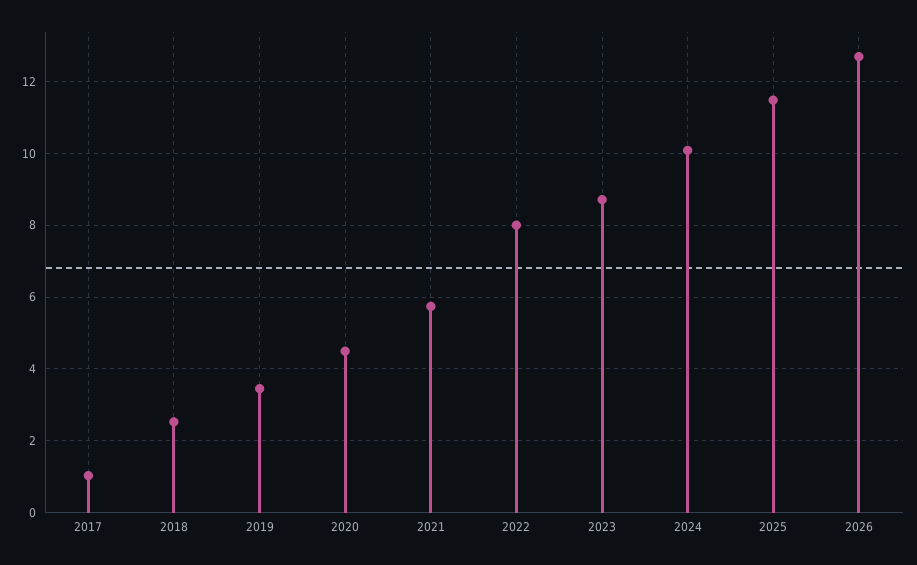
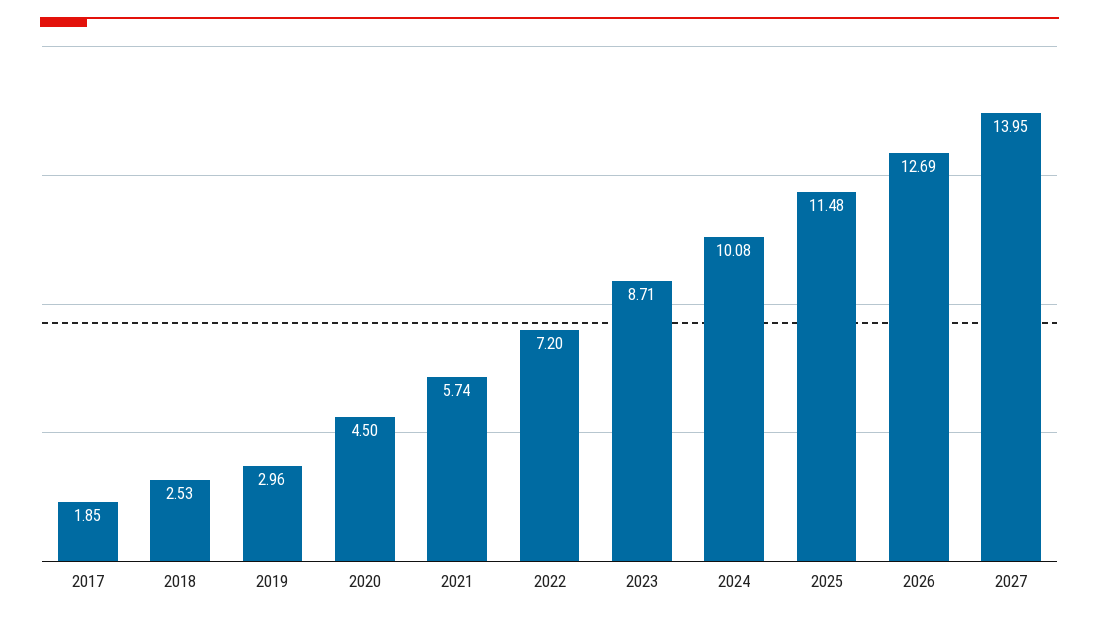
2017: 1 -> 1.85
2019: 3.4 -> 2.96
2022: 8 -> 7.2
2027: none -> 13.95

